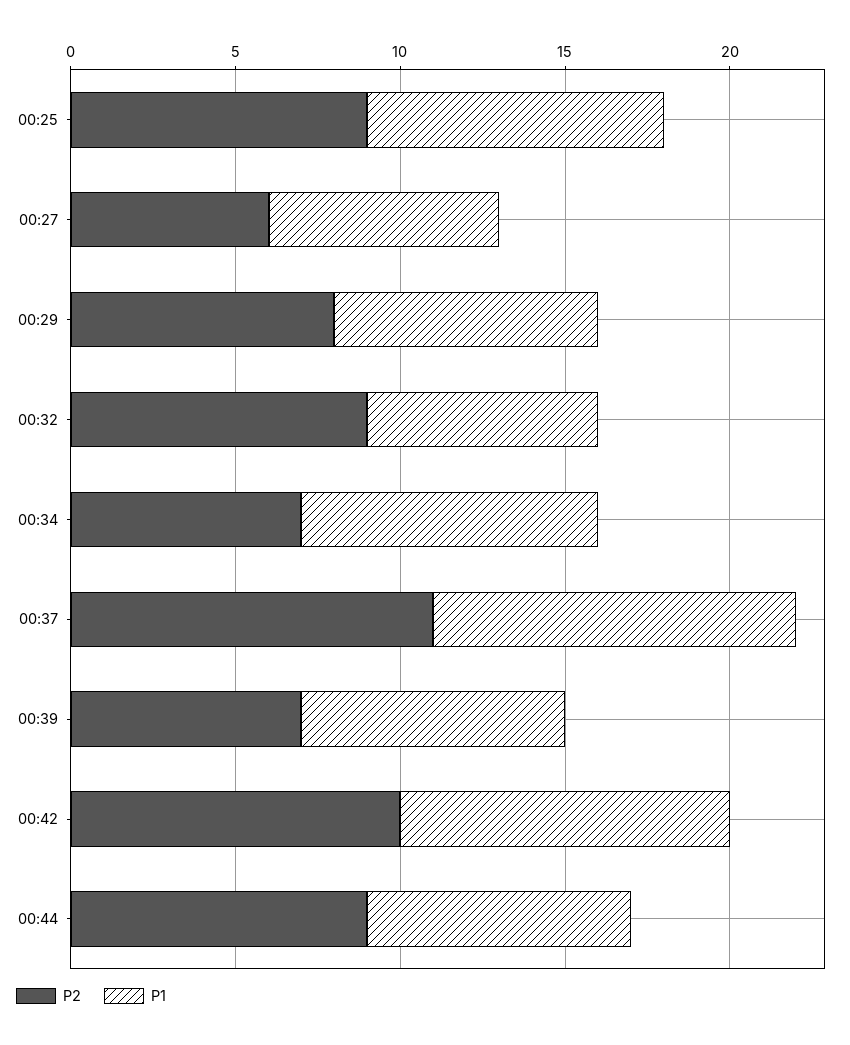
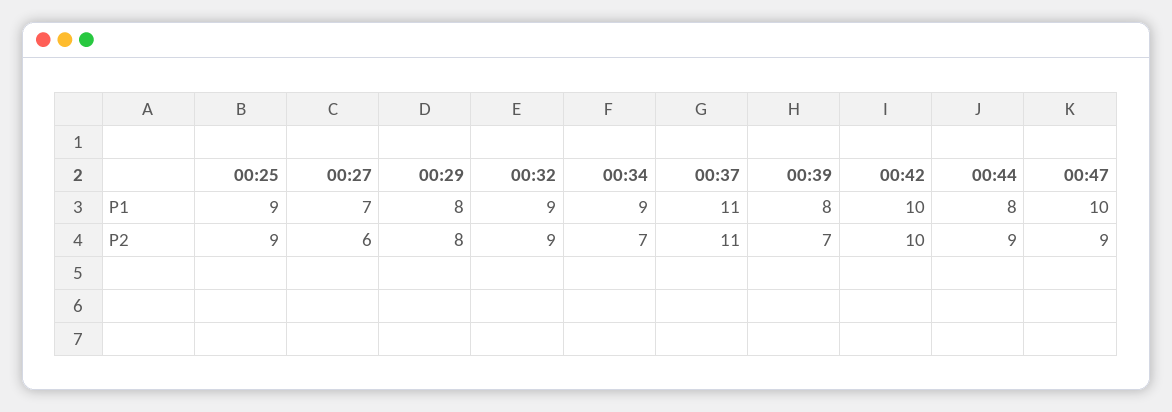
P1, 00:32: 7 -> 9
P1, 00:47: none -> 10
P2, 00:47: none -> 9

